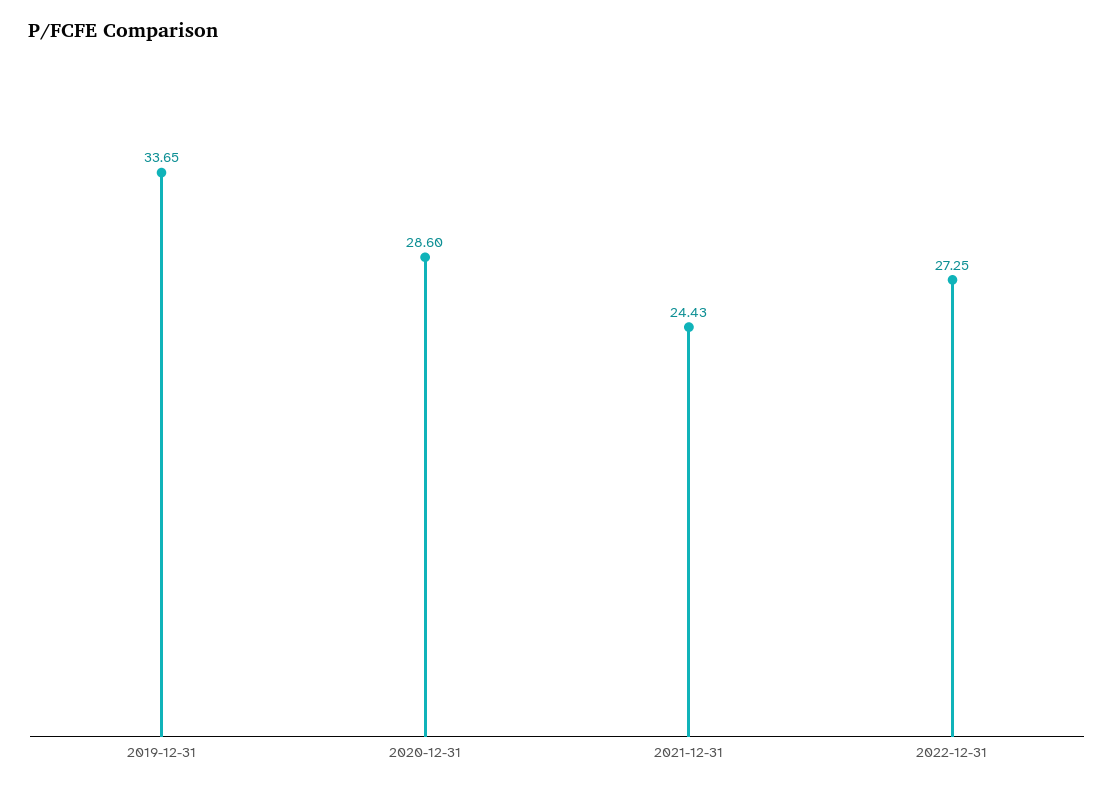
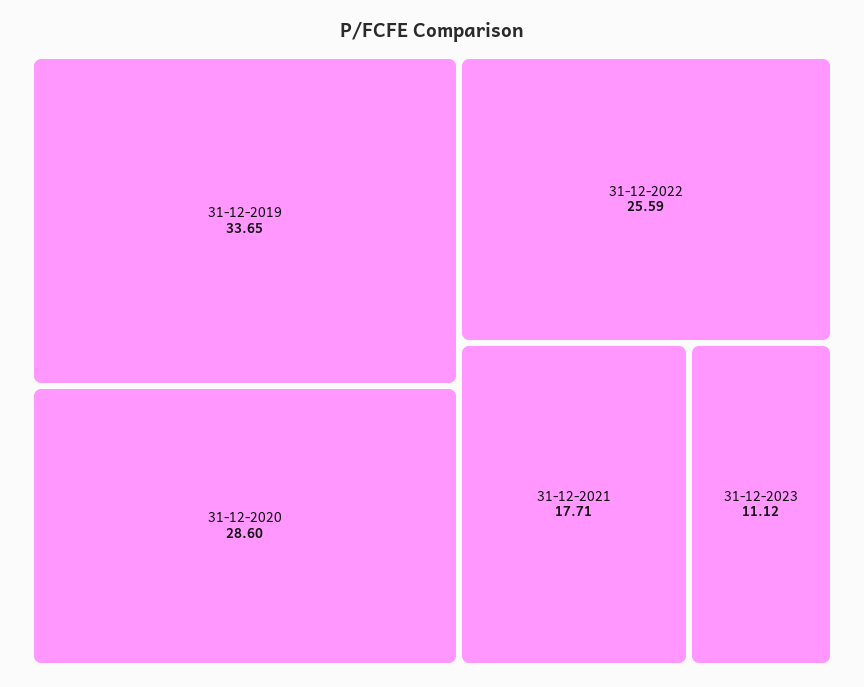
2021-12-31: 24.43 -> 17.71
2022-12-31: 27.25 -> 25.59
31-12-2023: none -> 11.12

